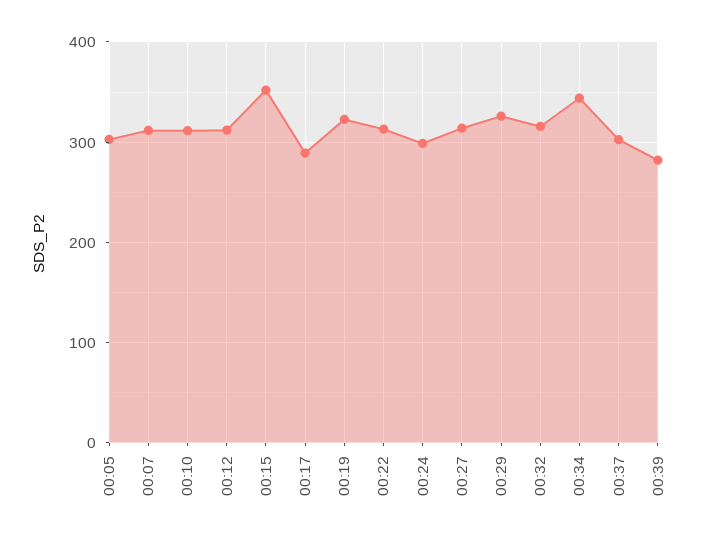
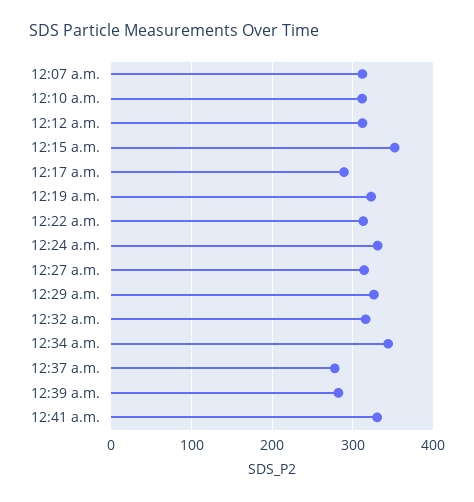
00:05: 300 -> none
00:24: 300 -> 330
00:37: 300 -> 280
12:41 a.m.: none -> 330

